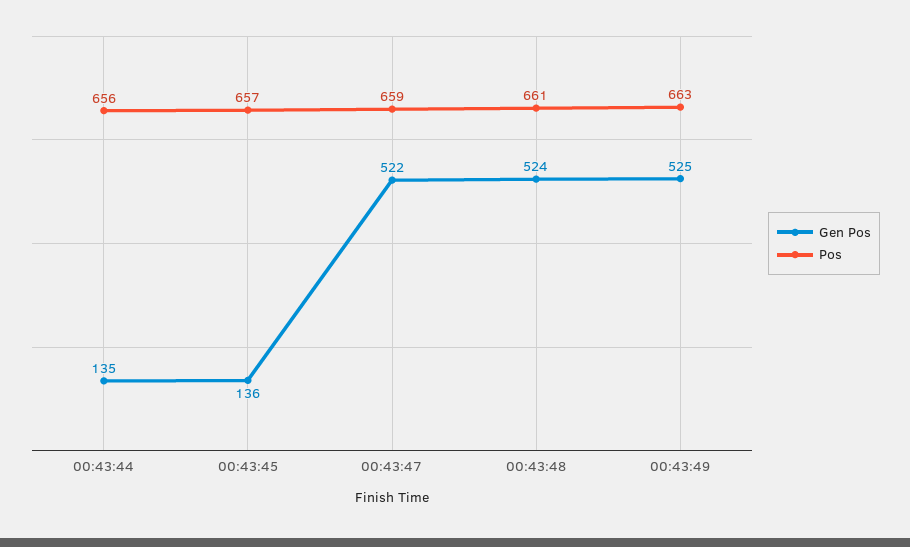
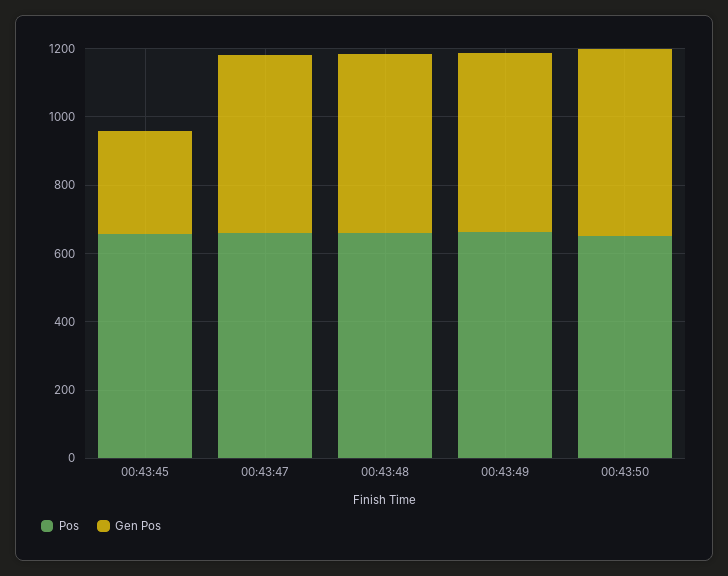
Gen Pos, 00:43:44: 135 -> none
Pos, 00:43:44: 656 -> none
Gen Pos, 00:43:45: 136 -> 300
Pos, 00:43:50: none -> 650
Gen Pos, 00:43:50: none -> 550

